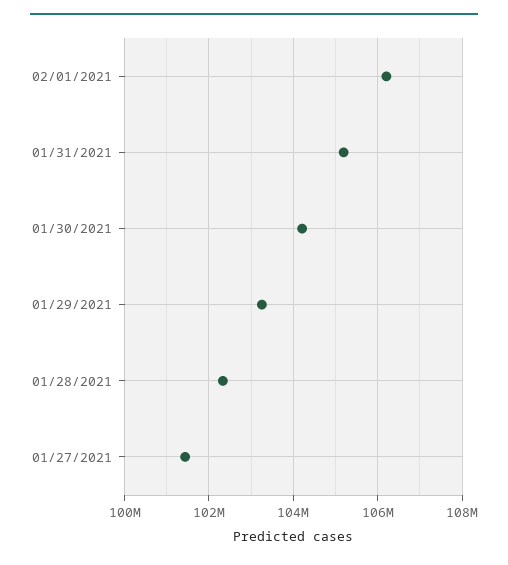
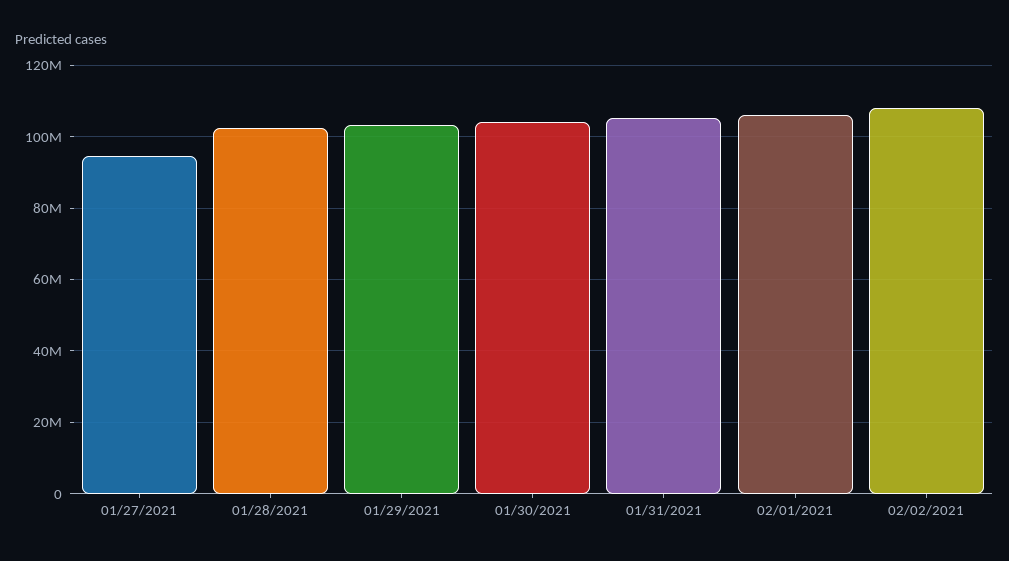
01/27/2021: 101400000 -> 94000000
02/02/2021: none -> 108000000

